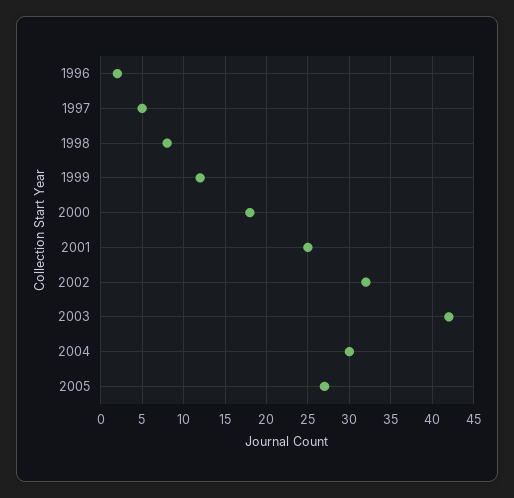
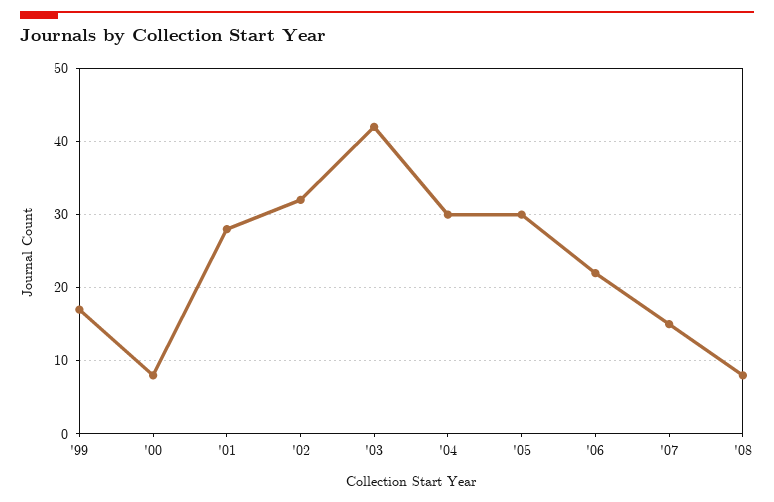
1996: 2 -> none
1997: 5 -> none
1998: 8 -> none
1999: 12 -> 17
2000: 18 -> 8
2001: 25 -> 28
2005: 27 -> 30
'06: none -> 22
'07: none -> 15
'08: none -> 8

